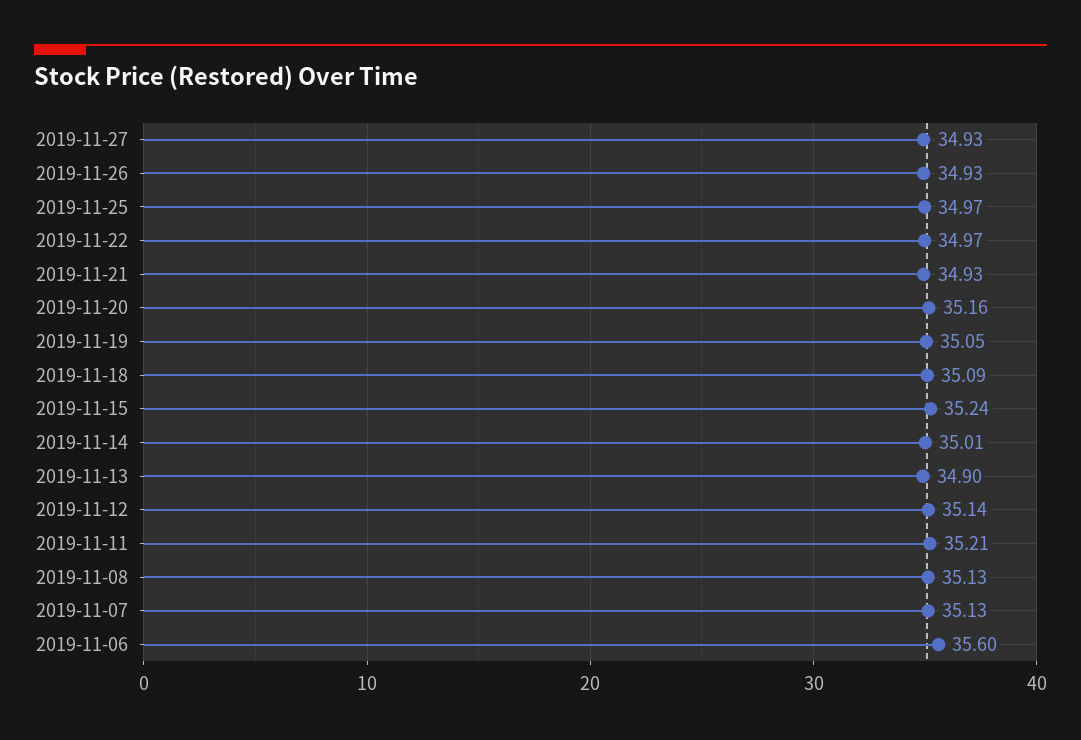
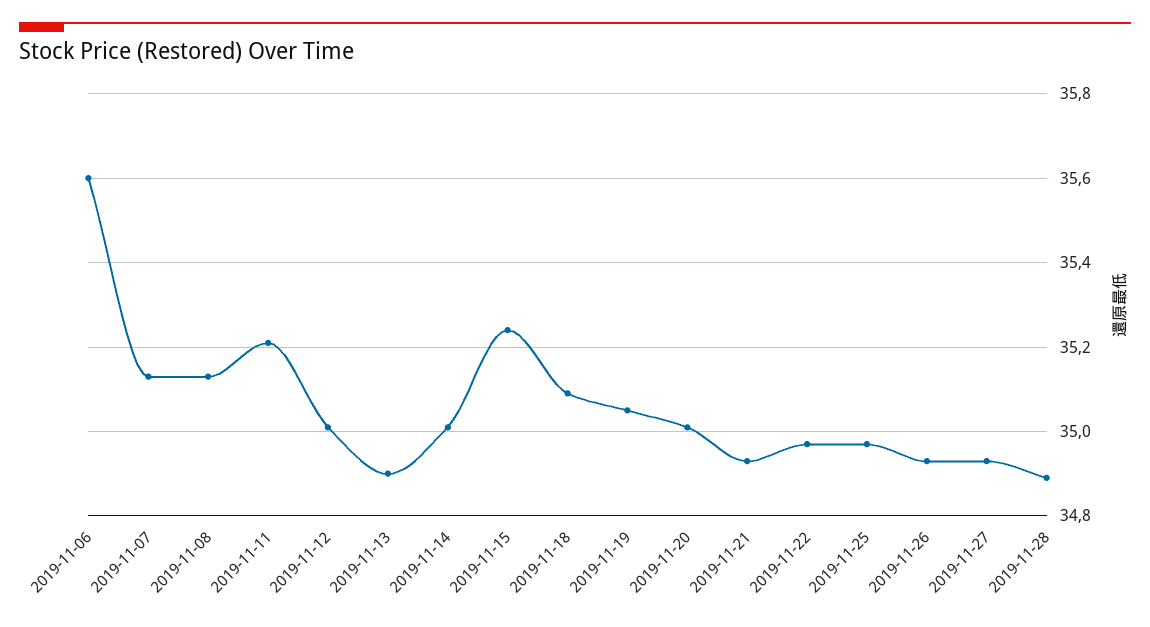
2019-11-20: 35.16 -> 35
2019-11-12: 35.14 -> 35
2019-11-28: none -> 34.9

